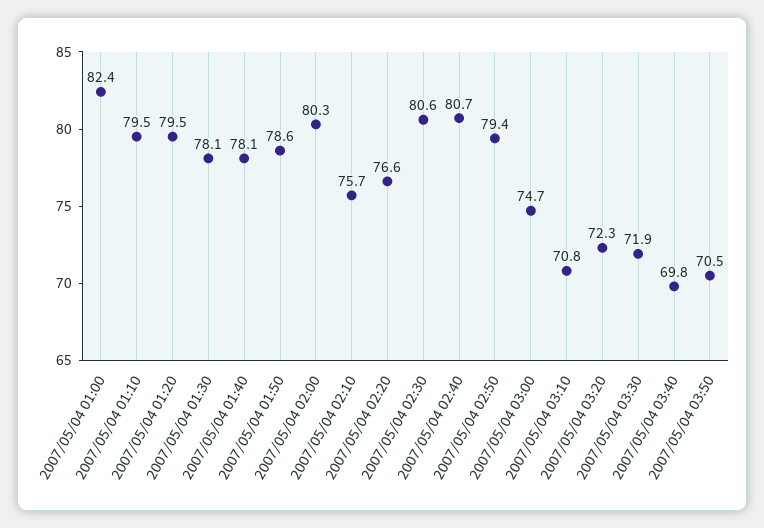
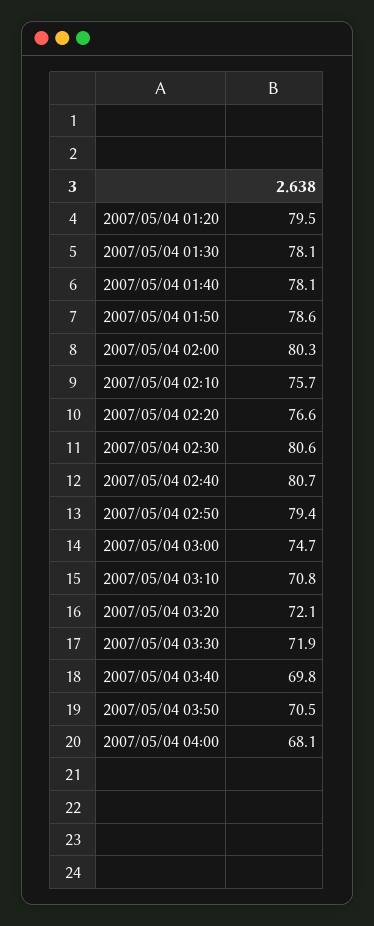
2007/05/04 01:00: 82.4 -> none
2007/05/04 01:10: 79.5 -> none
2007/05/04 03:20: 72.3 -> 72.1
2007/05/04 04:00: none -> 68.1

